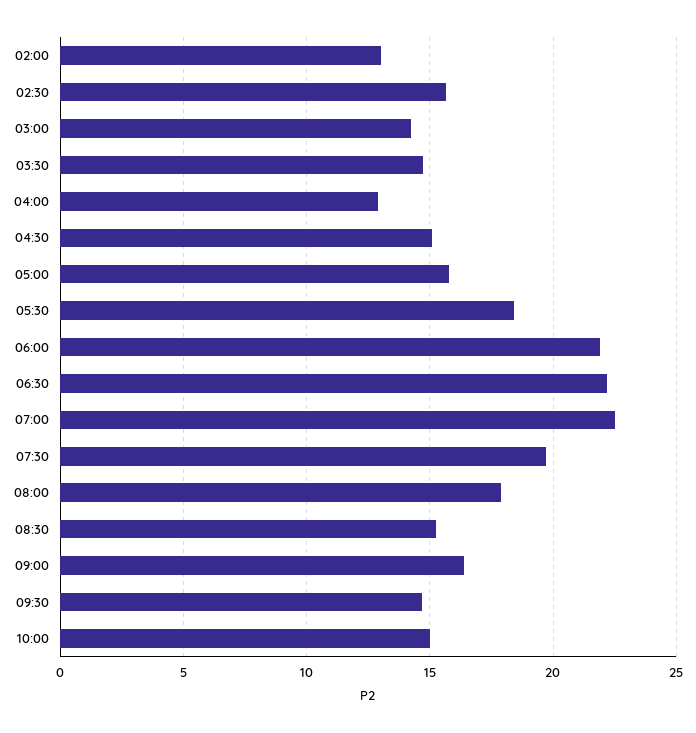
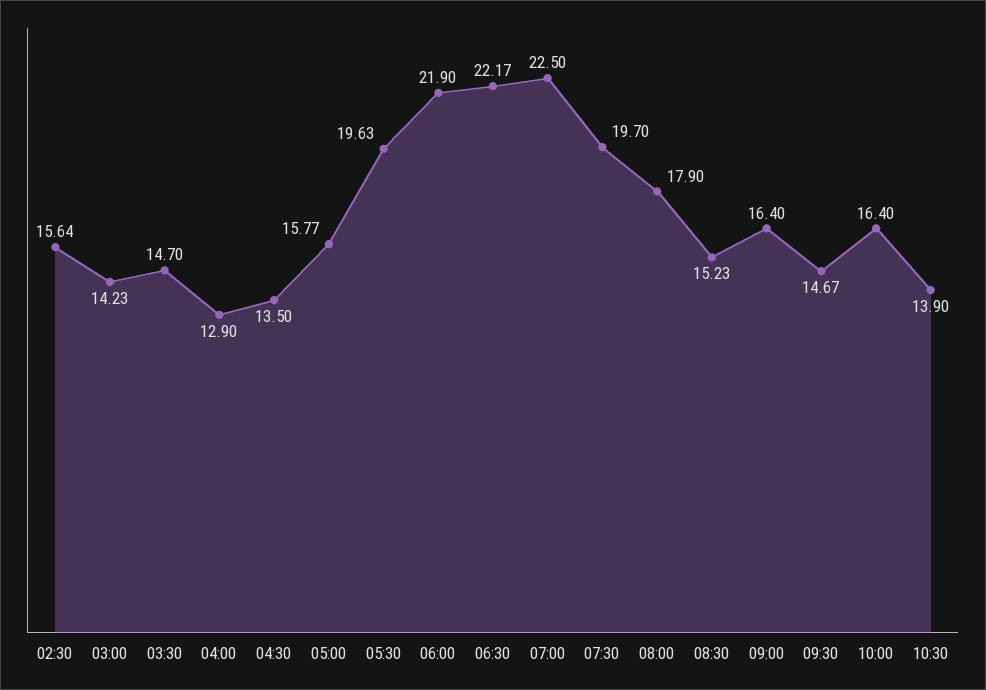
02:00: 13 -> none
04:30: 15 -> 13.5
05:30: 18.5 -> 19.63
10:00: 15 -> 16.4
10:30: none -> 13.9

